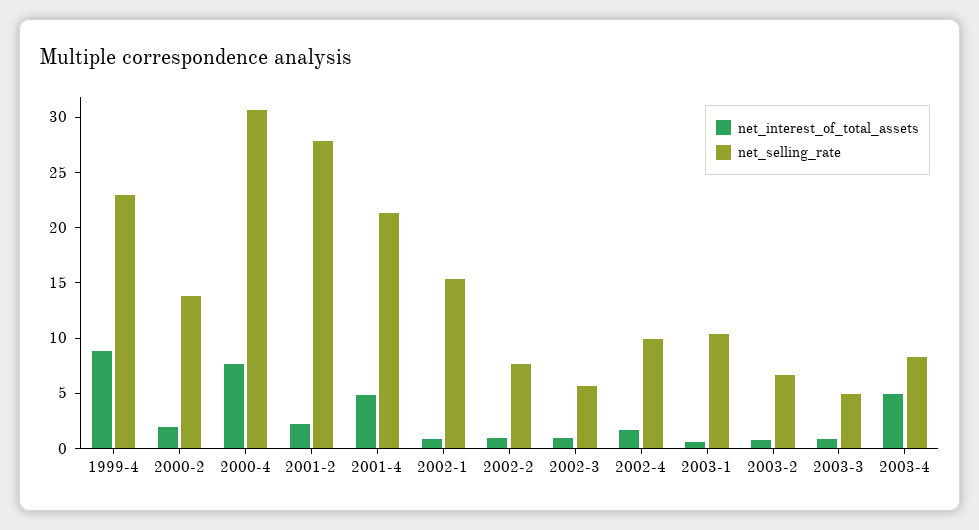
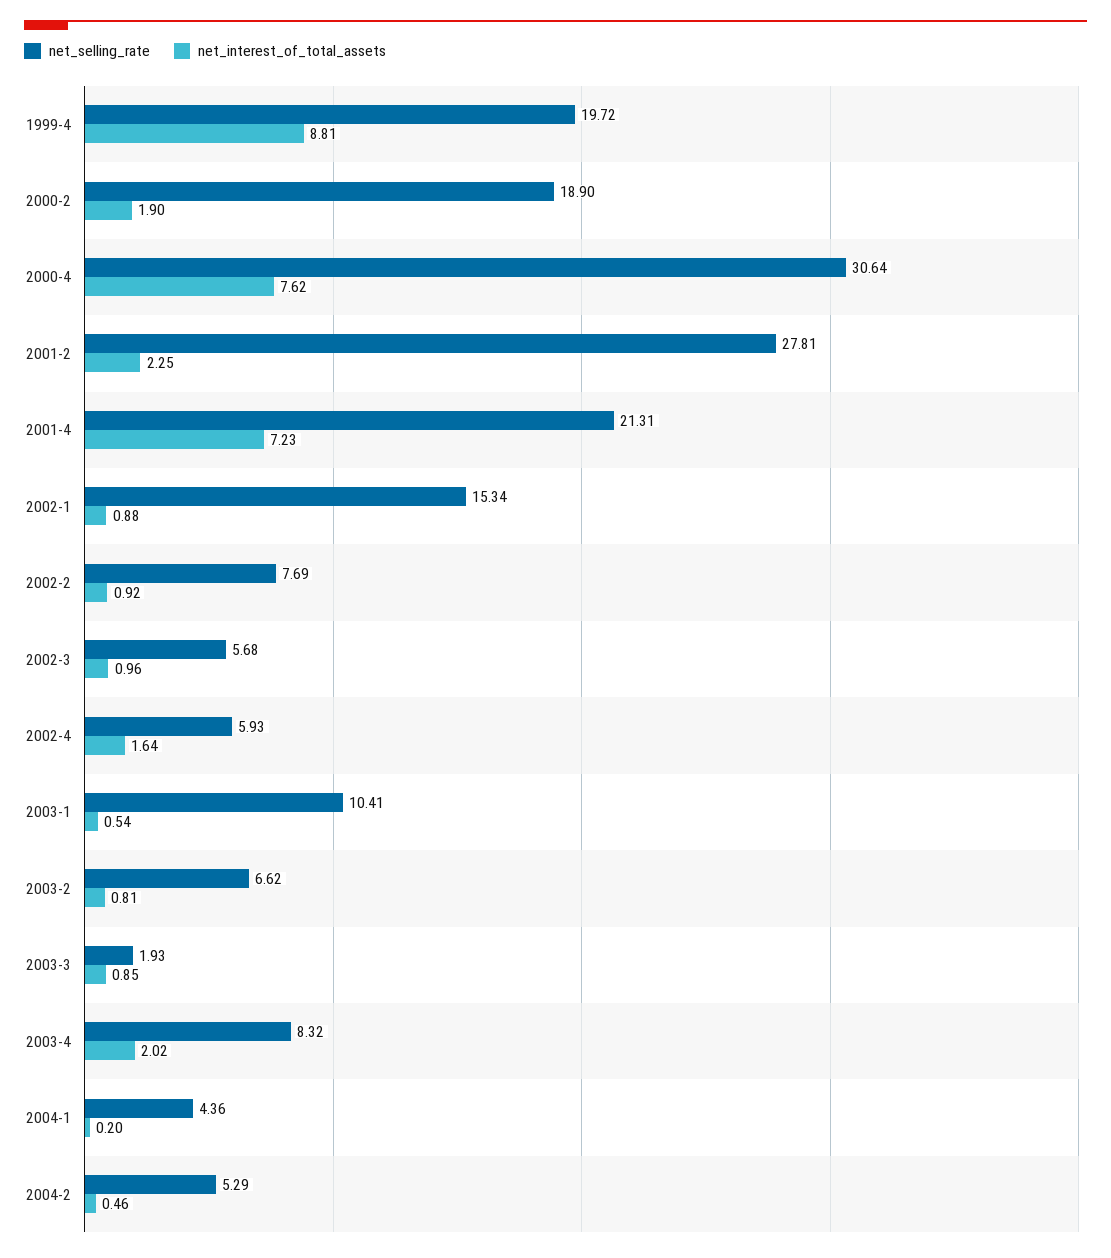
net_selling_rate, 1999-4: 23 -> 19.72
net_selling_rate, 2000-2: 14 -> 18.9
net_interest_of_total_assets, 2001-4: 5 -> 7.23
net_selling_rate, 2002-4: 10 -> 5.93
net_selling_rate, 2003-3: 5 -> 1.93
net_interest_of_total_assets, 2003-4: 5 -> 2.02
net_selling_rate, 2004-1: none -> 4.36
net_interest_of_total_assets, 2004-1: none -> 0.2
net_selling_rate, 2004-2: none -> 5.29
net_interest_of_total_assets, 2004-2: none -> 0.46

